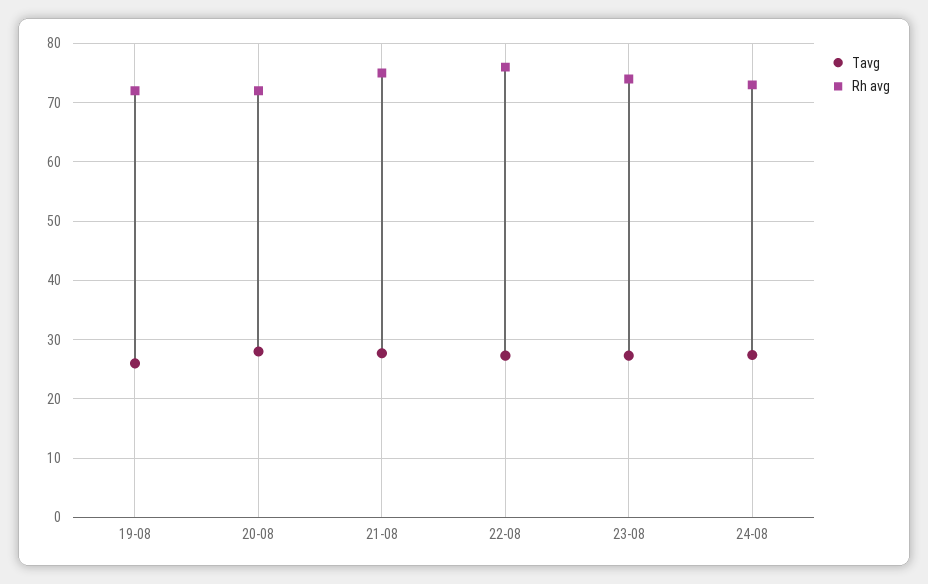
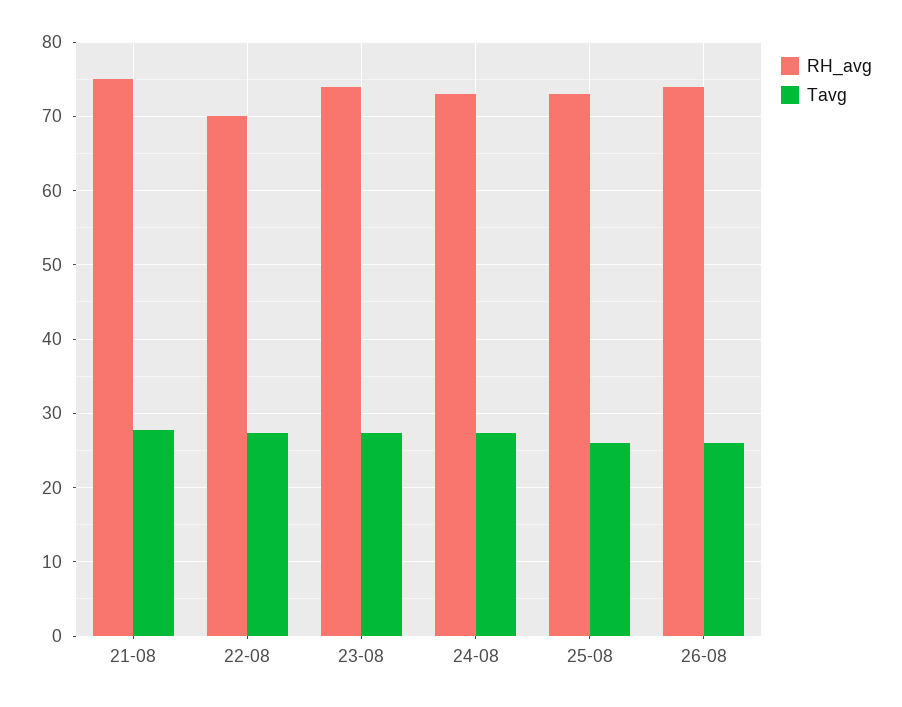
Tavg, 19-08: 26 -> none
Rh avg, 19-08: 72 -> none
Tavg, 20-08: 28 -> none
Rh avg, 20-08: 72 -> none
Rh avg, 22-08: 76 -> 70
Rh avg, 25-08: none -> 73
Tavg, 25-08: none -> 26
Rh avg, 26-08: none -> 74
Tavg, 26-08: none -> 26

